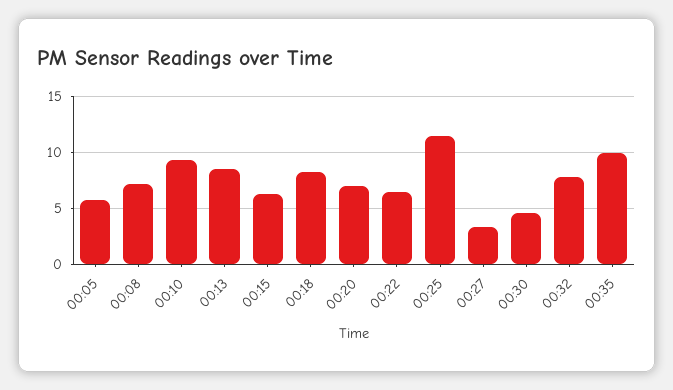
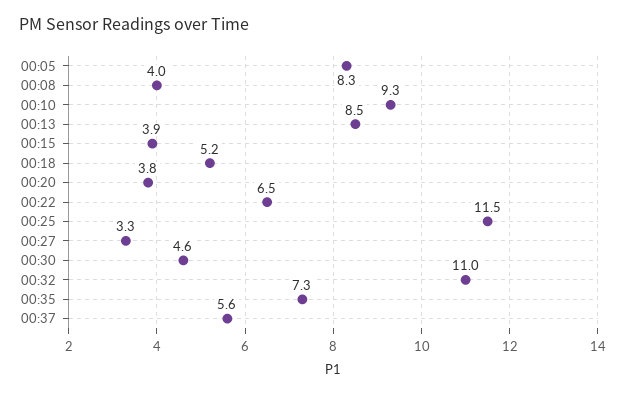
00:05: 6 -> 8.3
00:08: 7 -> 4
00:15: 6 -> 3.9
00:18: 8 -> 5.2
00:20: 7 -> 3.8
00:32: 8 -> 11
00:35: 10 -> 7.3
00:37: none -> 5.6

